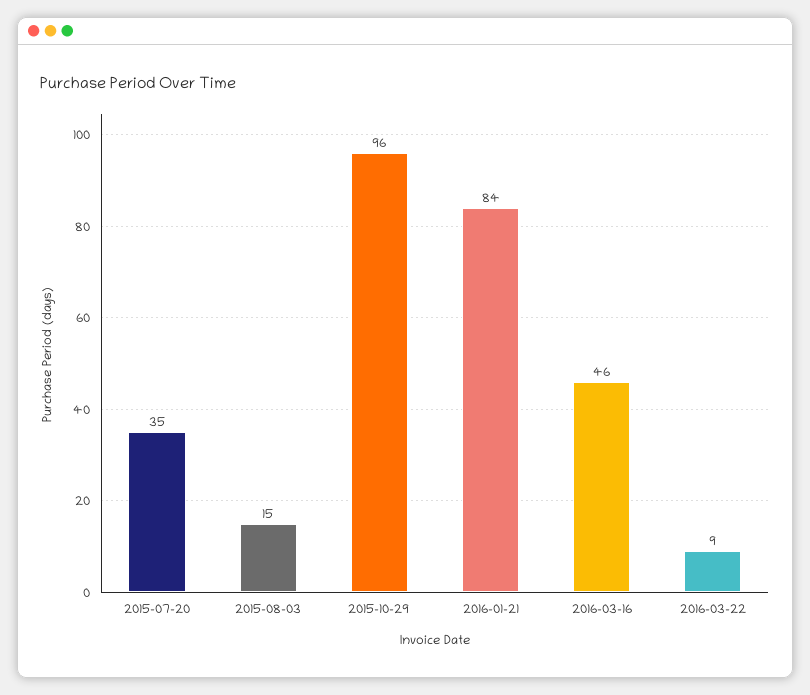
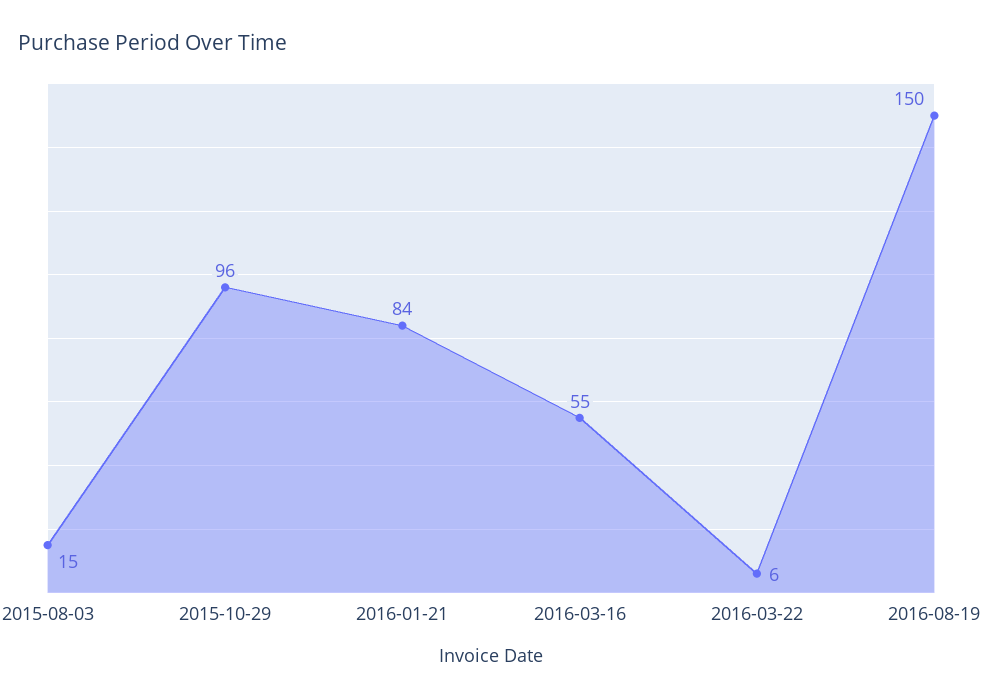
2015-07-20: 35 -> none
2016-03-16: 46 -> 55
2016-03-22: 9 -> 6
2016-08-19: none -> 150

